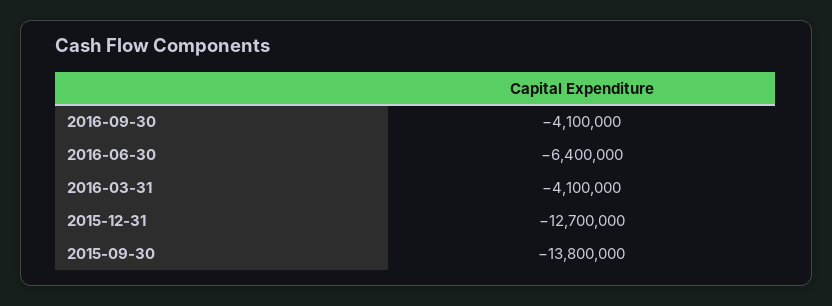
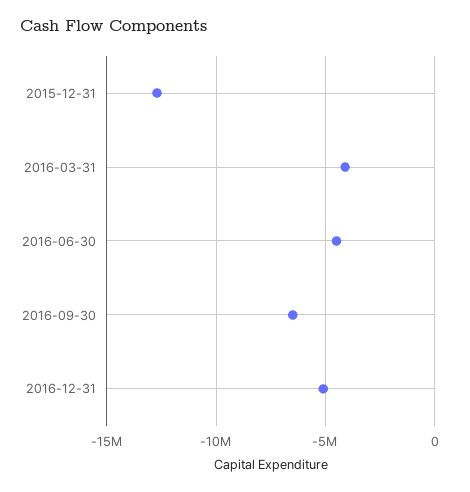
2016-09-30: -4100000 -> -6500000
2016-06-30: -6400000 -> -4500000
2015-09-30: -13800000 -> none
2016-12-31: none -> -5000000

